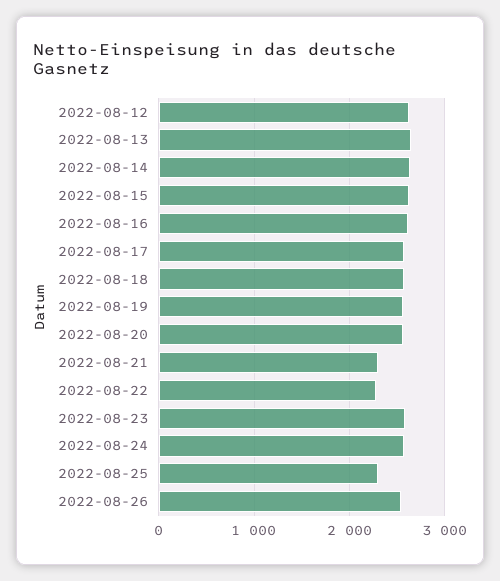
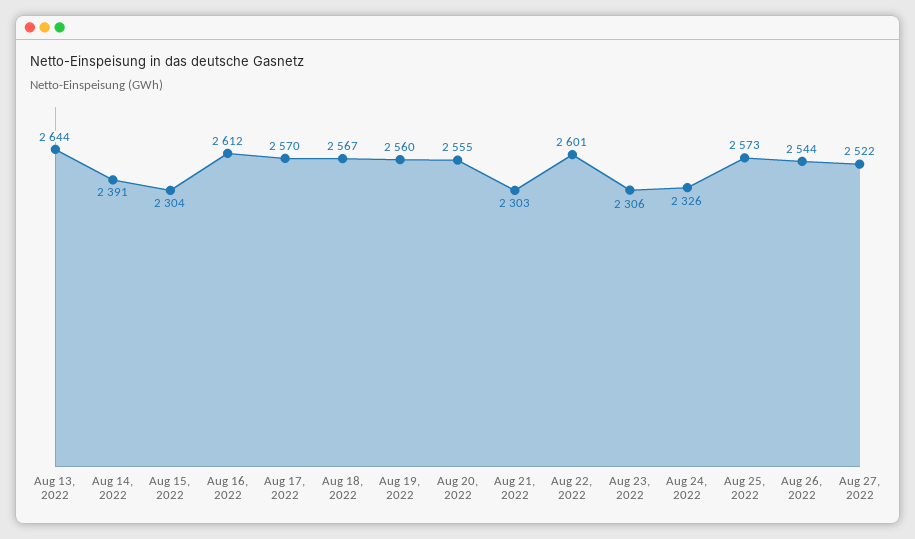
2022-08-12: 2600 -> none
2022-08-14: 2600 -> 2391
2022-08-15: 2600 -> 2304
2022-08-22: 2300 -> 2601
2022-08-23: 2600 -> 2306
2022-08-24: 2600 -> 2326
2022-08-25: 2300 -> 2573
Aug 27, 2022: none -> 2522

